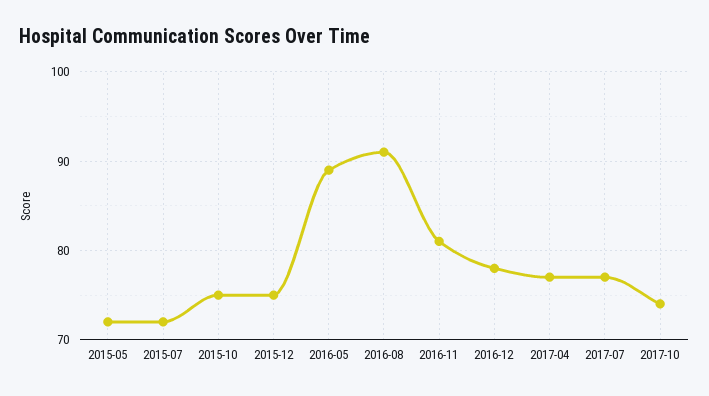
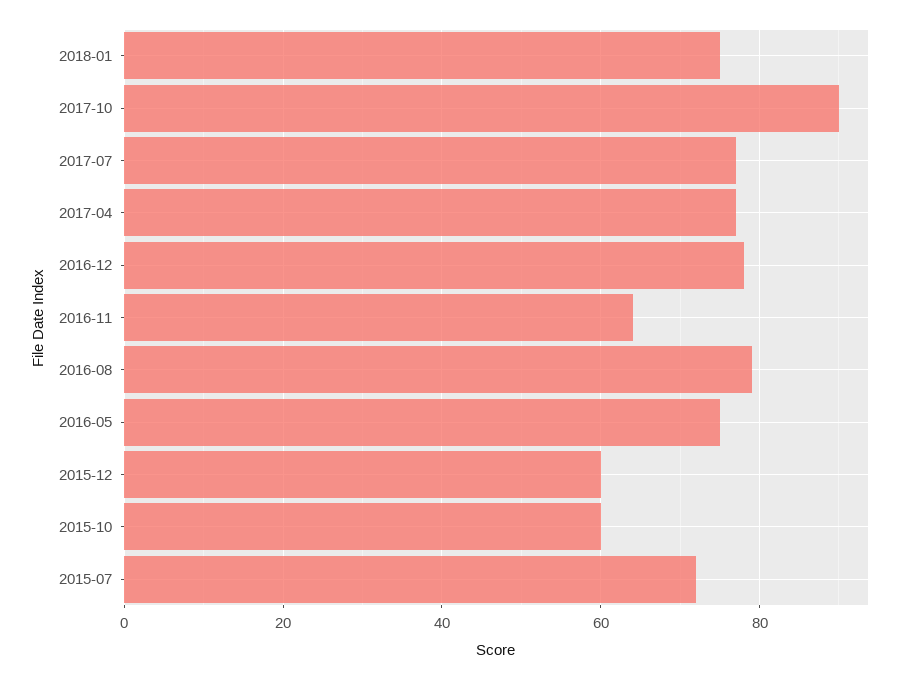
2015-05: 72 -> none
2015-10: 75 -> 60
2015-12: 75 -> 60
2016-05: 89 -> 75
2016-08: 91 -> 80
2016-11: 81 -> 65
2017-10: 74 -> 90
2018-01: none -> 75

